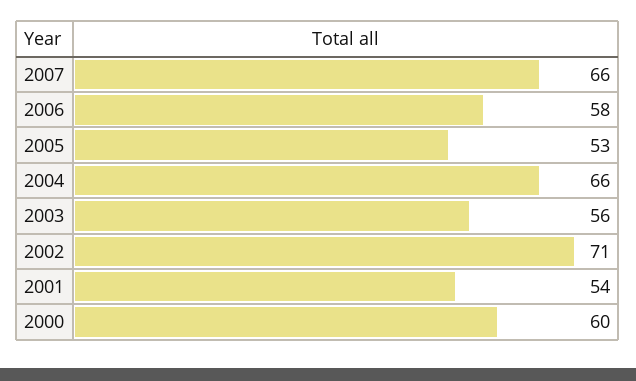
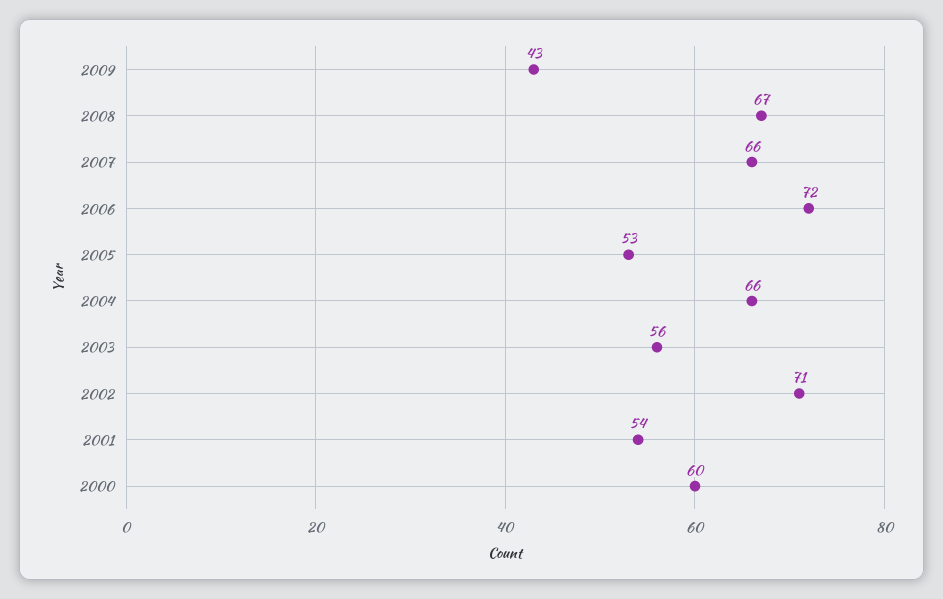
2006: 58 -> 72
2009: none -> 43
2008: none -> 67

